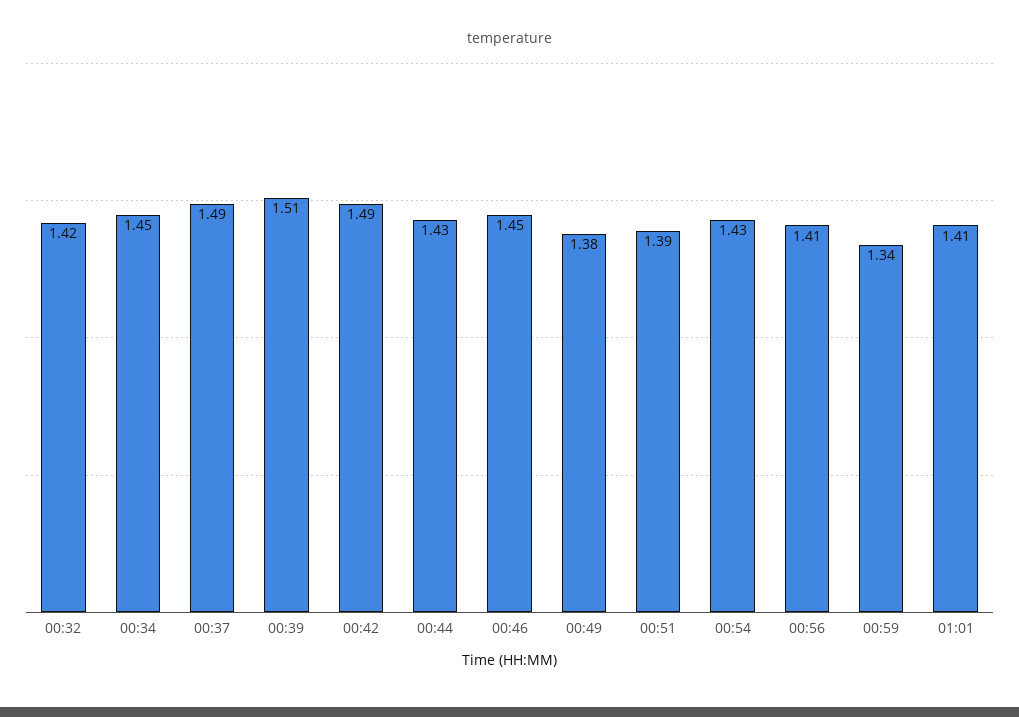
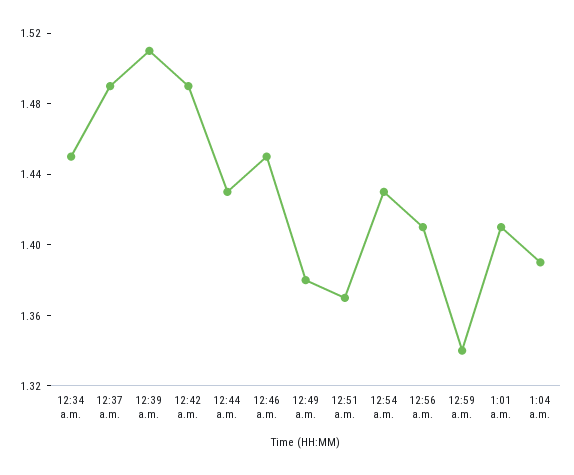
00:32: 1.42 -> none
00:51: 1.39 -> 1.37
1:04 a.m.: none -> 1.39

